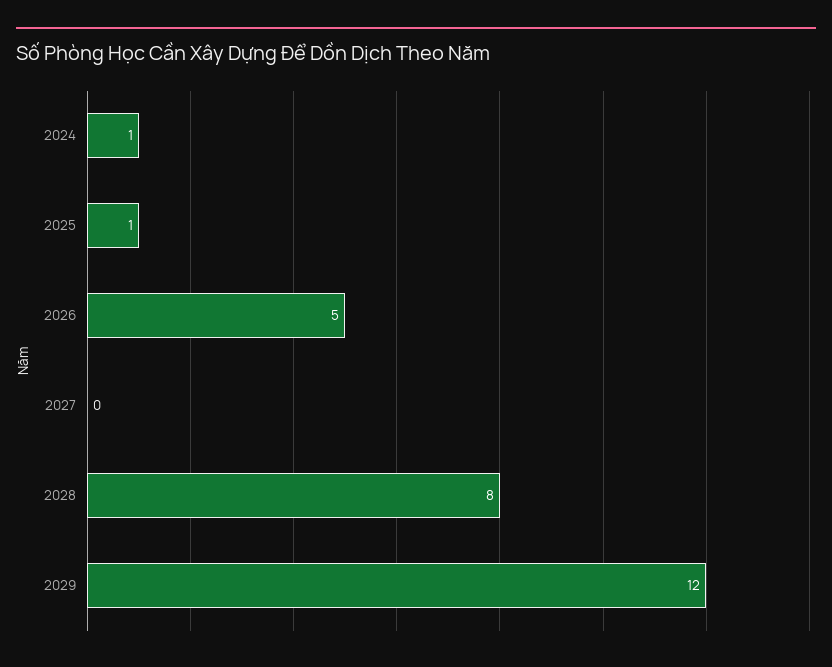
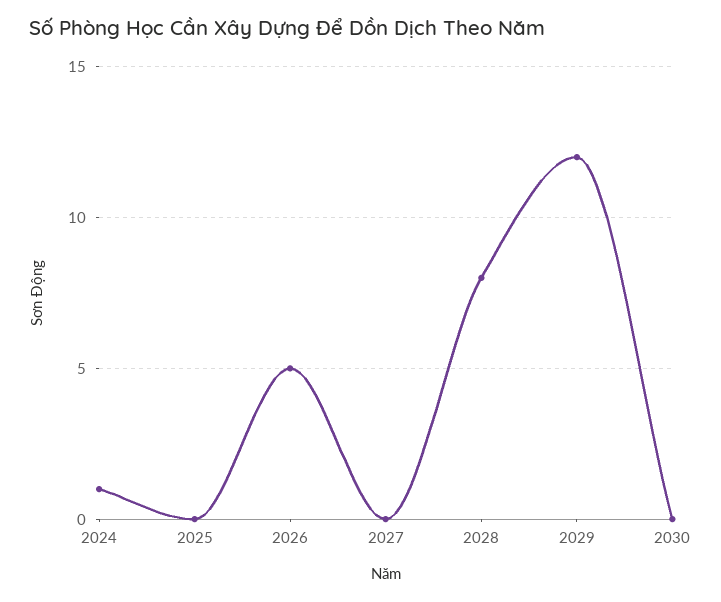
2025: 1 -> 0
2030: none -> 0

